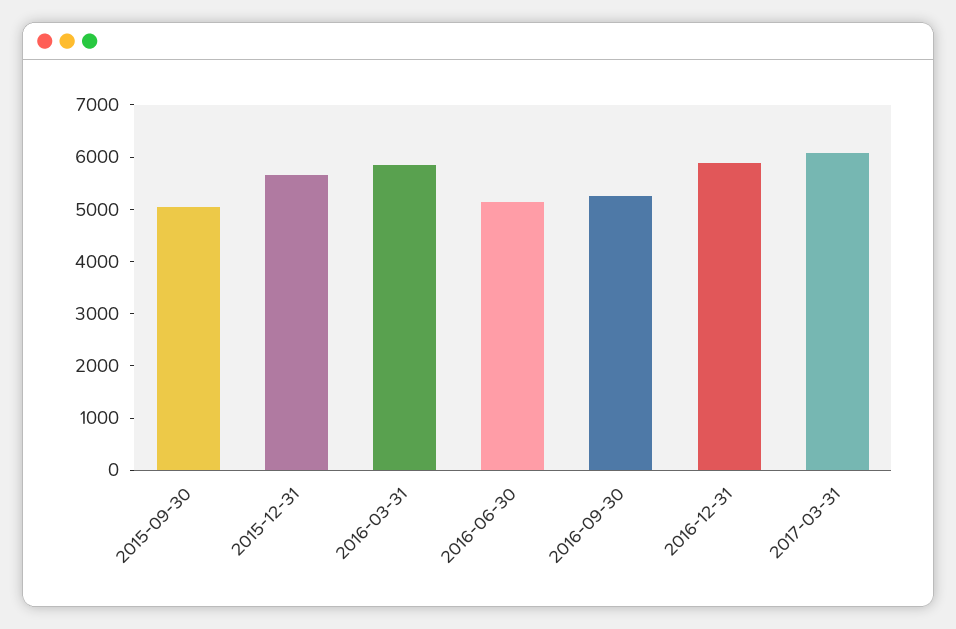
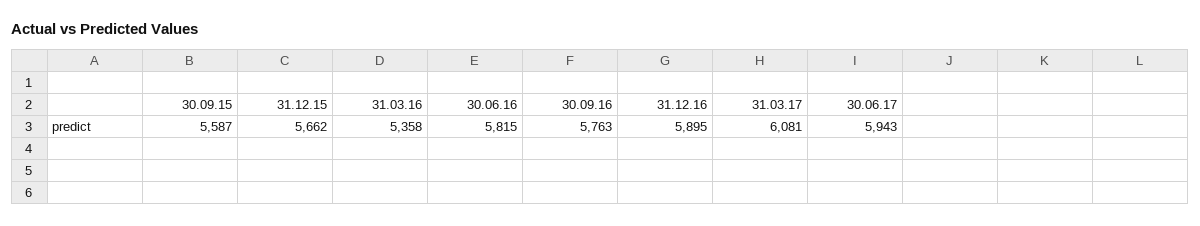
2015-09-30: 5000 -> 5587
2016-03-31: 5800 -> 5358
2016-06-30: 5200 -> 5815
2016-09-30: 5200 -> 5763
30.06.17: none -> 5943

